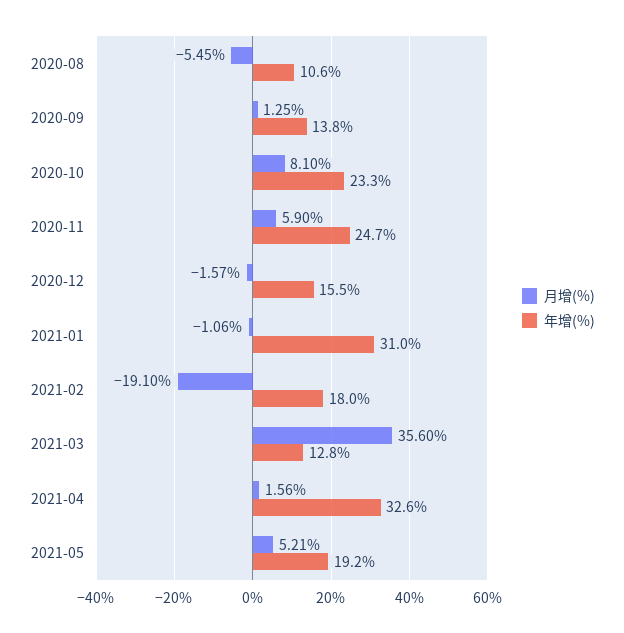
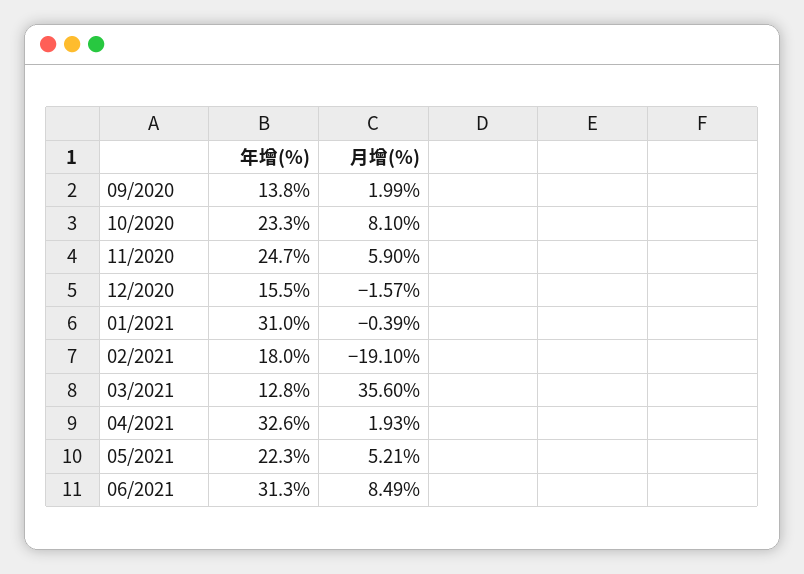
月增(%), 2020-08: -5.45 -> none
年增(%), 2020-08: 10.6 -> none
月增(%), 2020-09: 1.25 -> 1.99
月增(%), 2021-01: -1.06 -> -0.39
月增(%), 2021-04: 1.56 -> 1.93
年增(%), 2021-05: 19.2 -> 22.3
年增(%), 06/2021: none -> 31.3
月增(%), 06/2021: none -> 8.49

